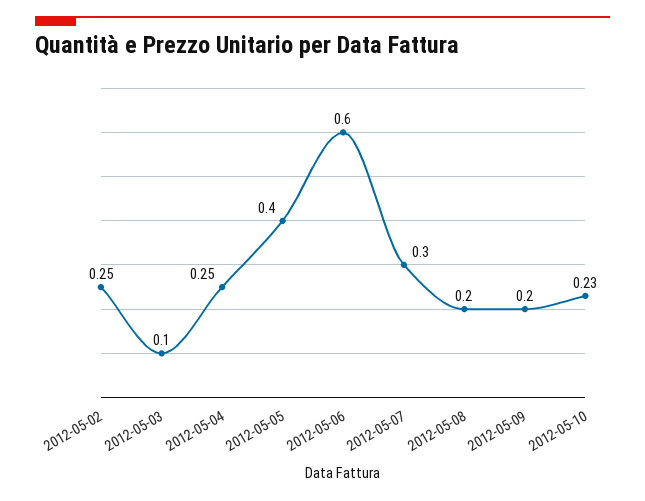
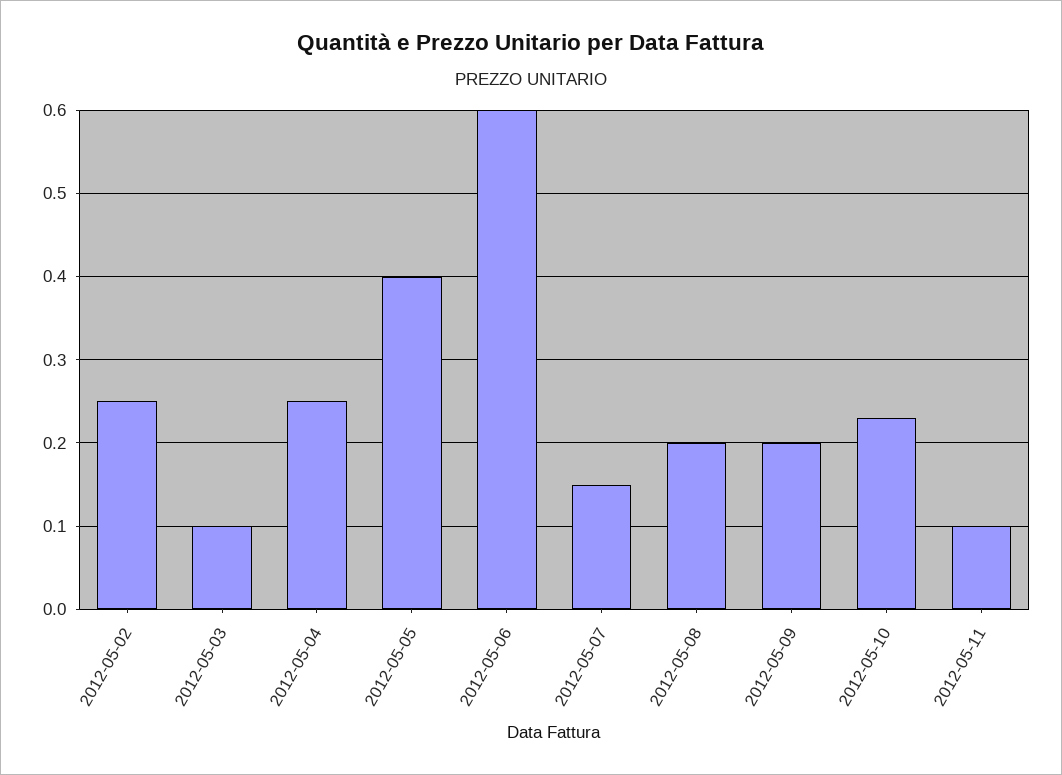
2012-05-07: 0.3 -> 0.15
2012-05-11: none -> 0.1

